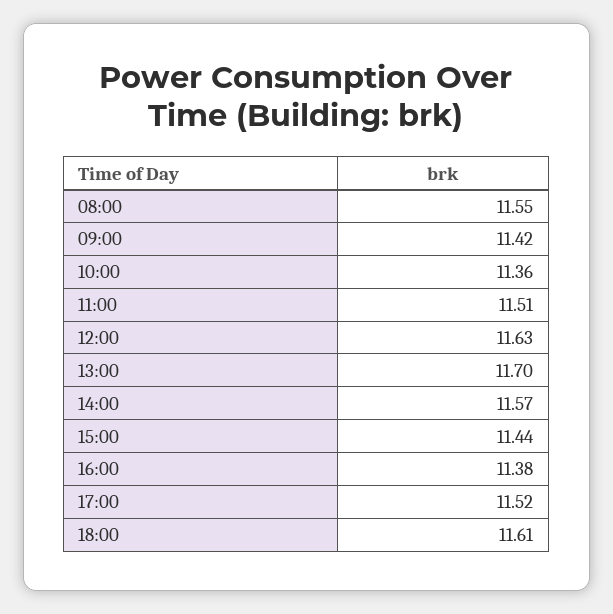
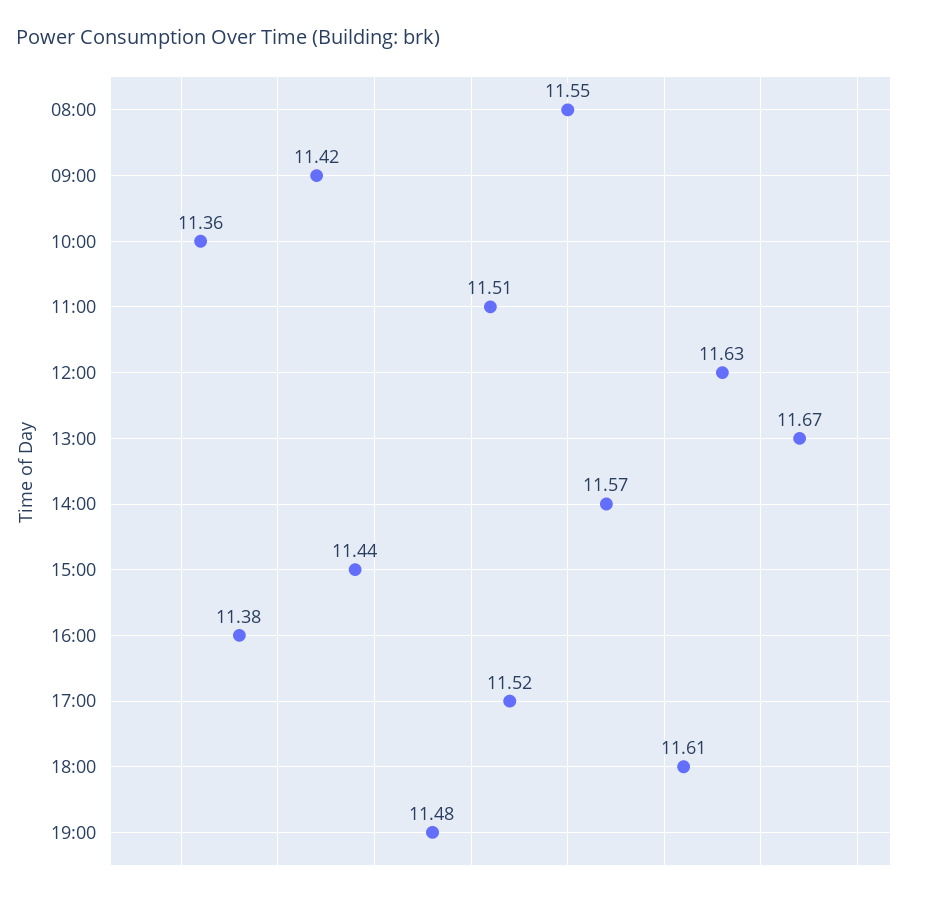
13:00: 11.7 -> 11.67
19:00: none -> 11.48

